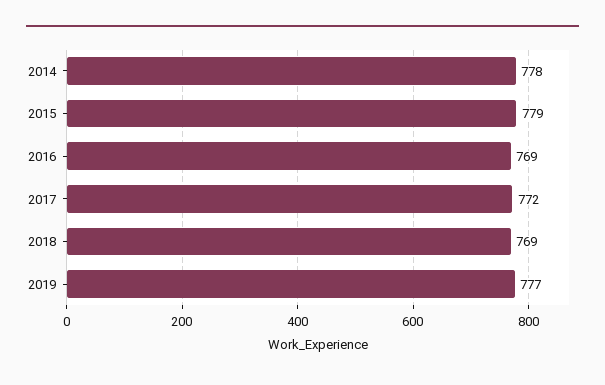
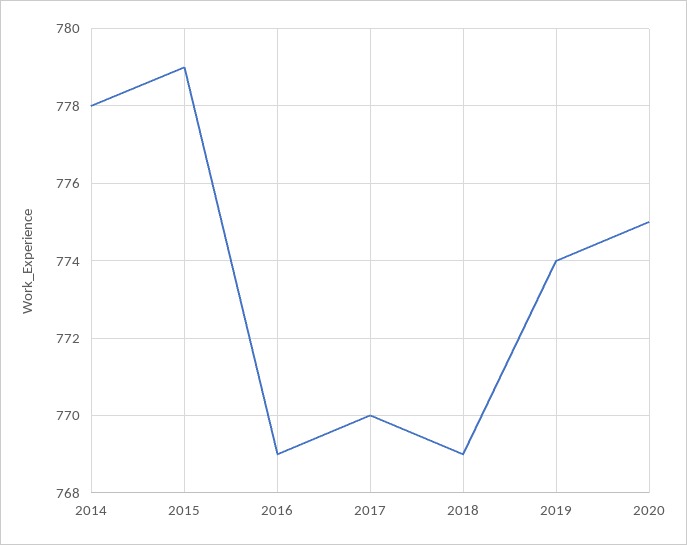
2017: 772 -> 770
2019: 777 -> 774
2020: none -> 775

